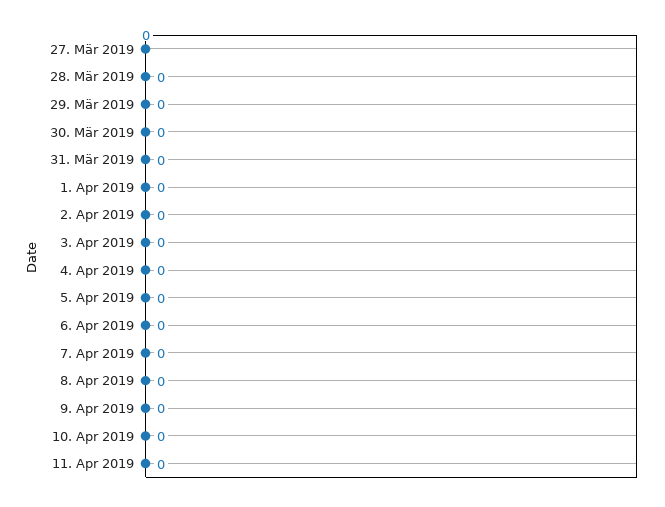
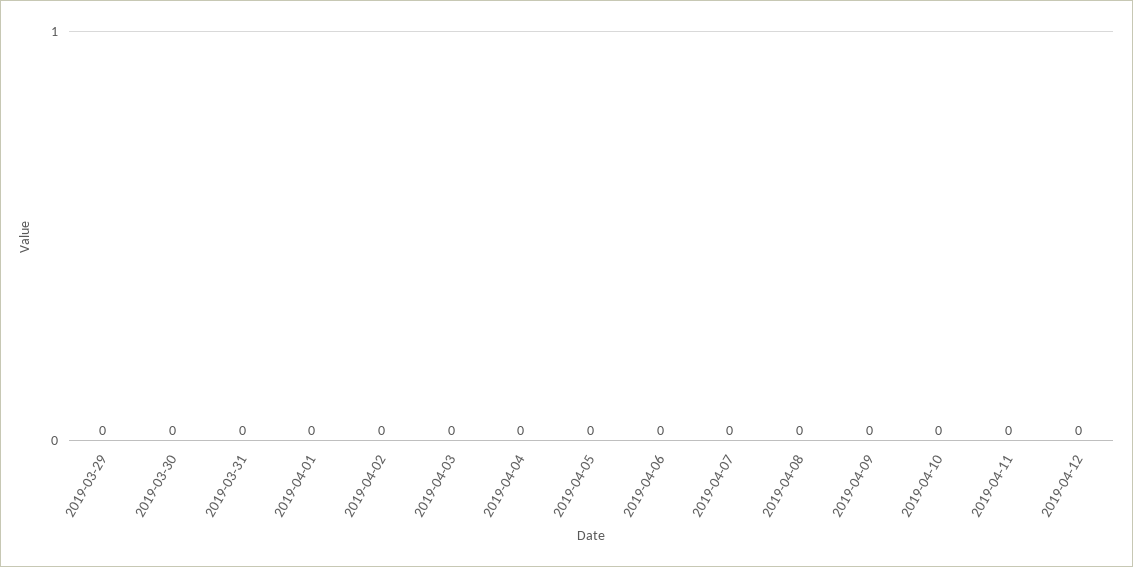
27. Mär 2019: 0 -> none
28. Mär 2019: 0 -> none
2019-04-12: none -> 0

